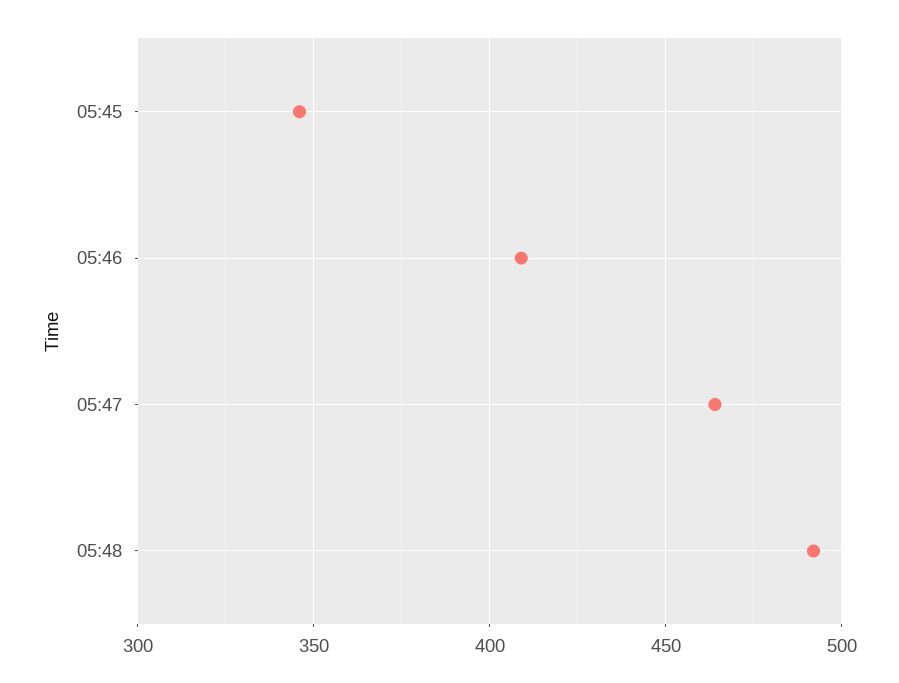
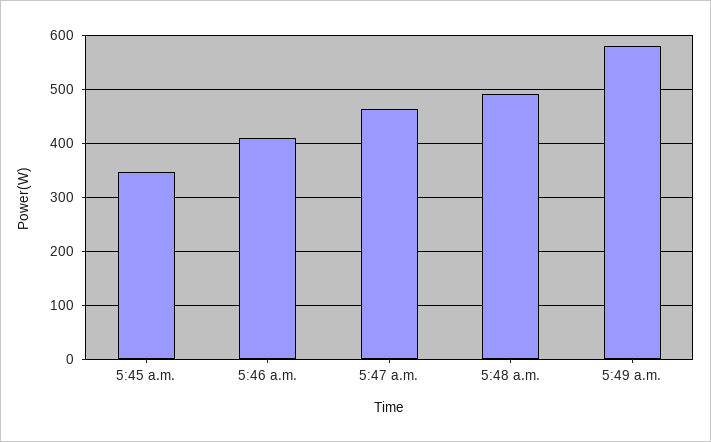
5:49 a.m.: none -> 580

